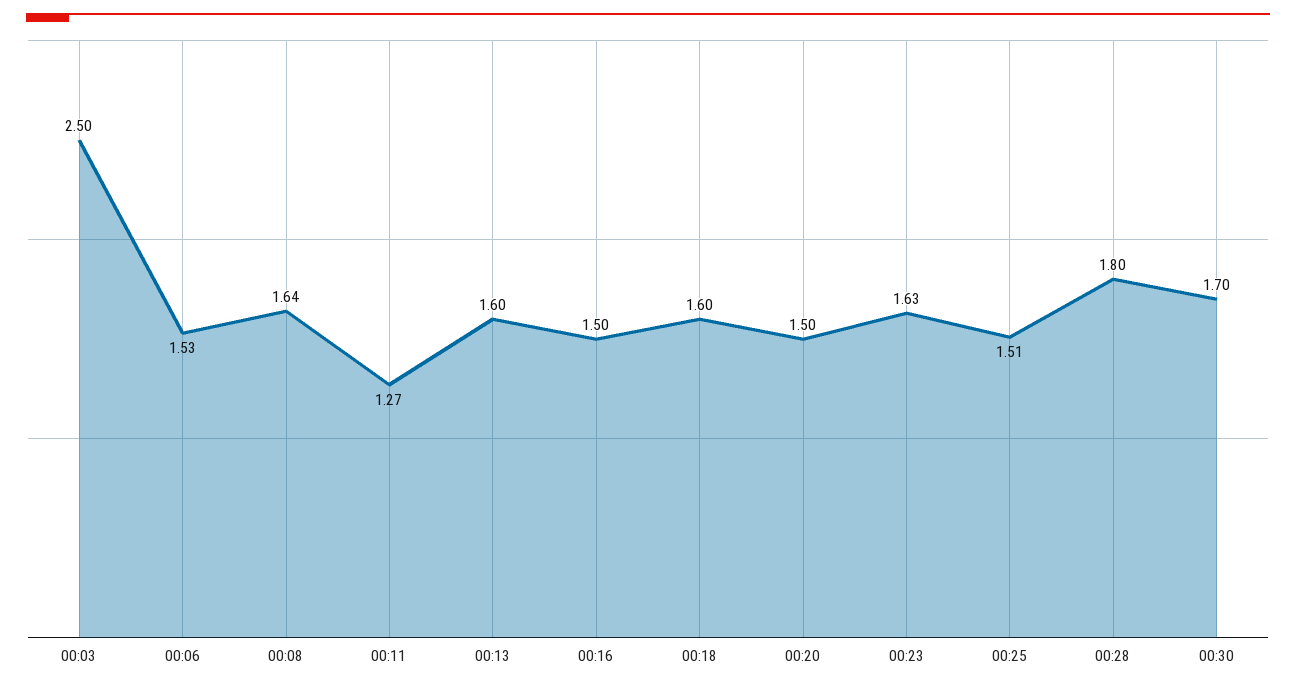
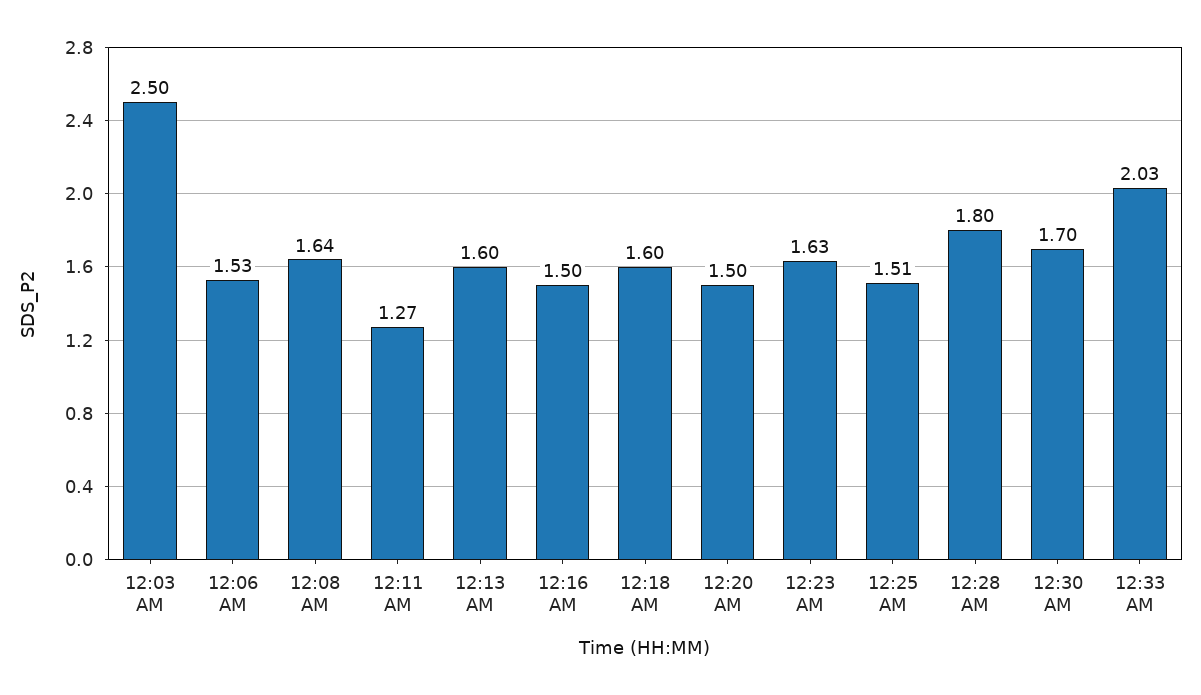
12:33 AM: none -> 2.03

